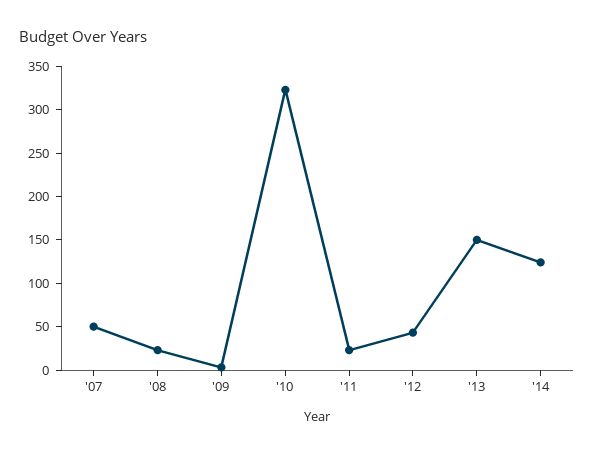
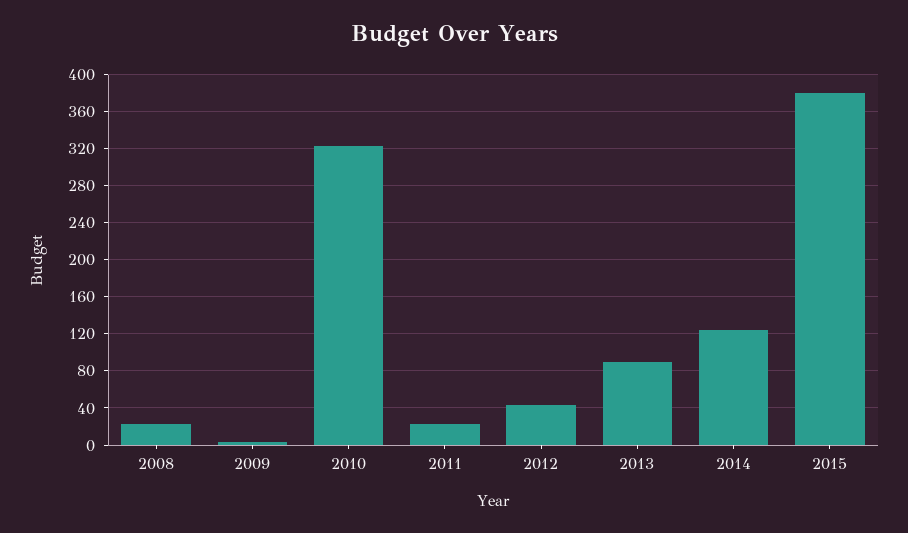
'07: 50 -> none
'13: 150 -> 90
2015: none -> 380

